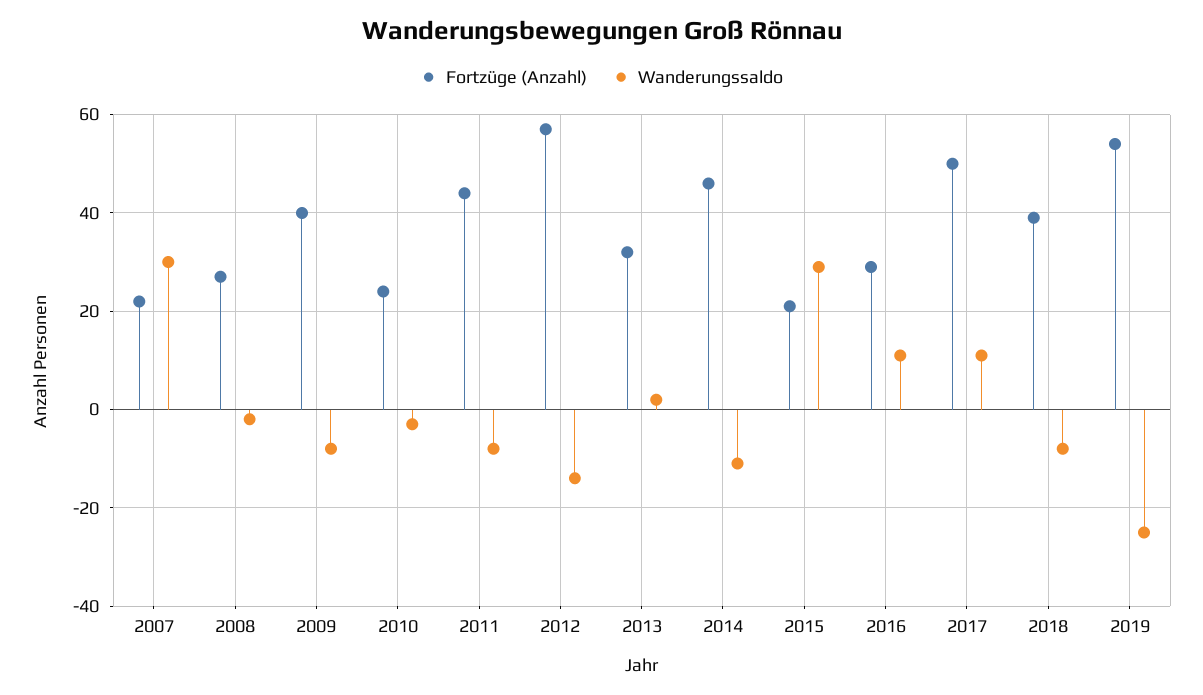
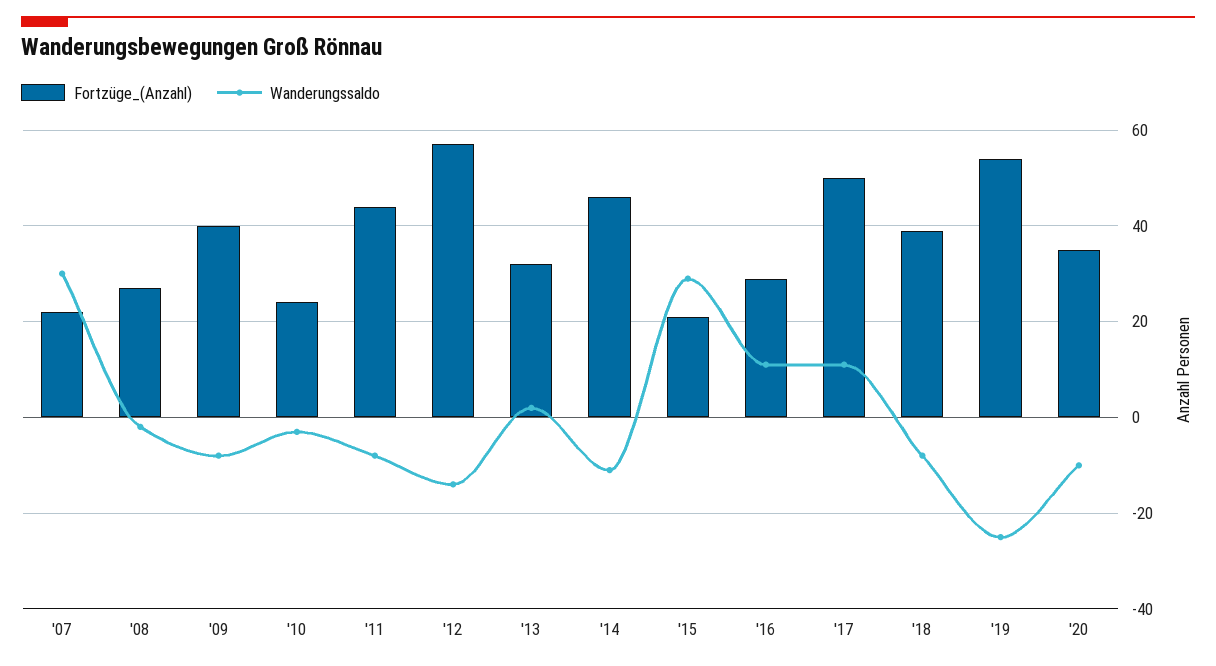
Fortzüge (Anzahl), '20: none -> 35
Wanderungssaldo, '20: none -> -10

